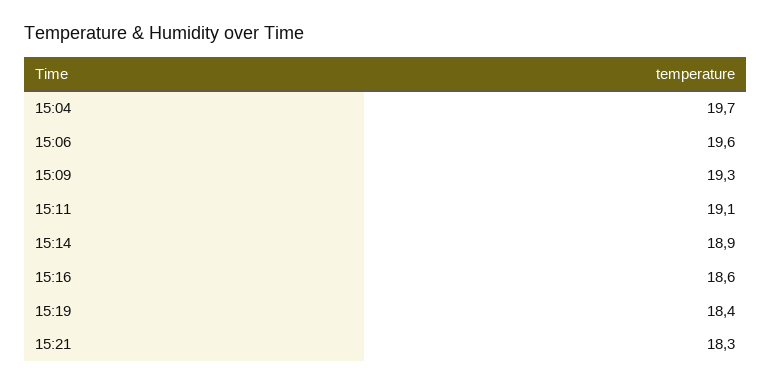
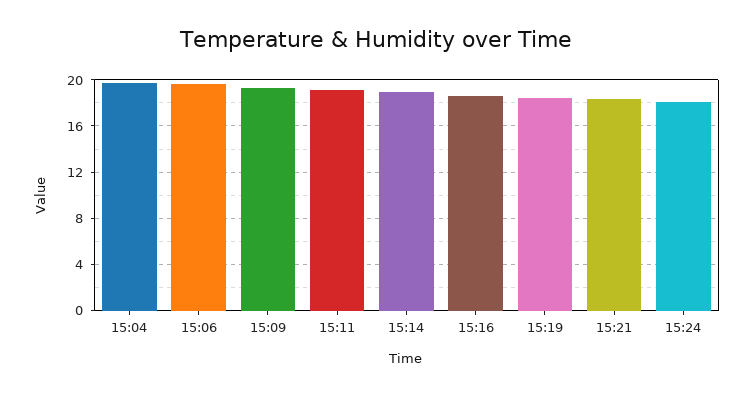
15:24: none -> 18

